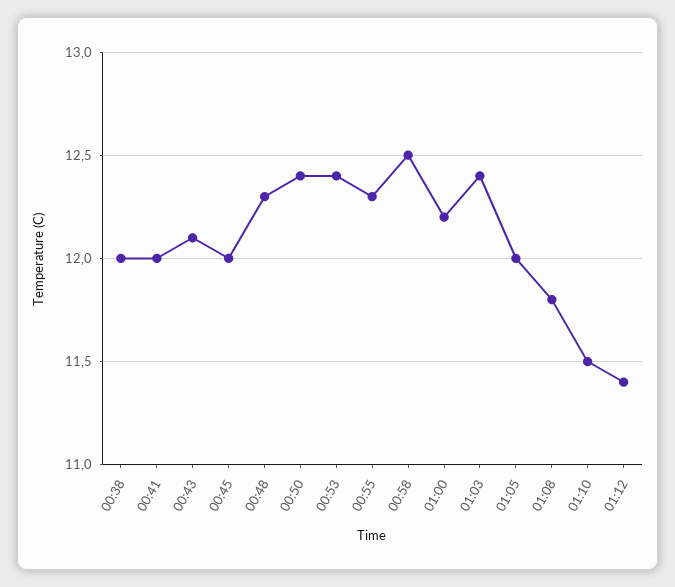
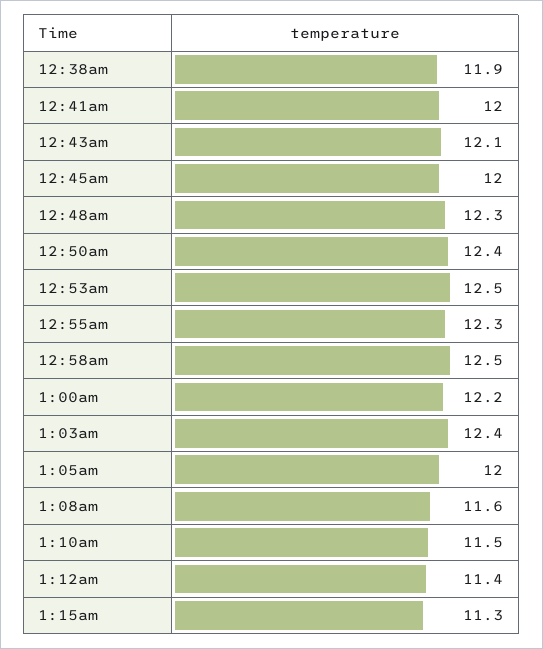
00:38: 12 -> 11.9
00:53: 12.4 -> 12.5
01:08: 11.8 -> 11.6
1:15am: none -> 11.3

